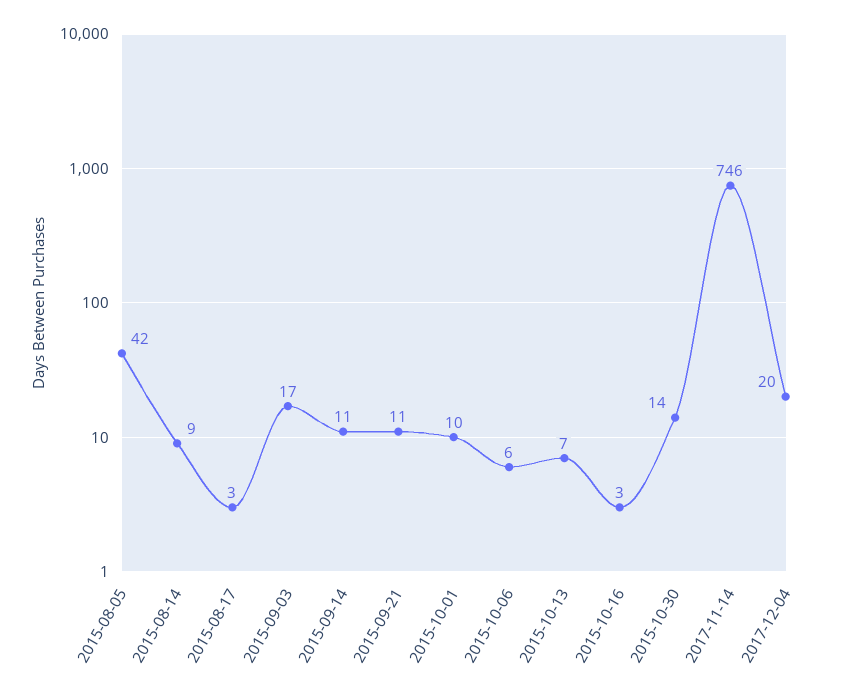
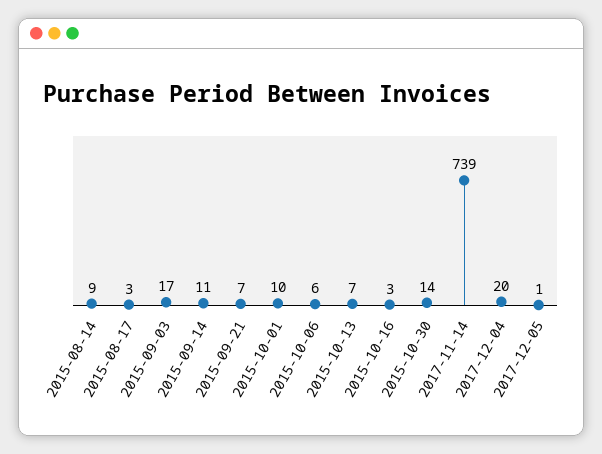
2015-08-05: 42 -> none
2015-09-21: 11 -> 7
2017-11-14: 746 -> 739
2017-12-05: none -> 1

